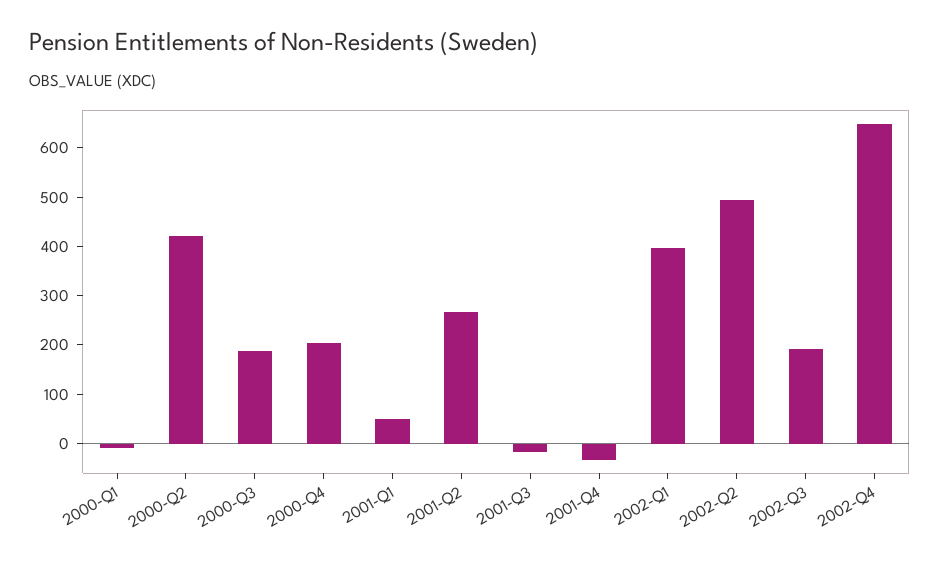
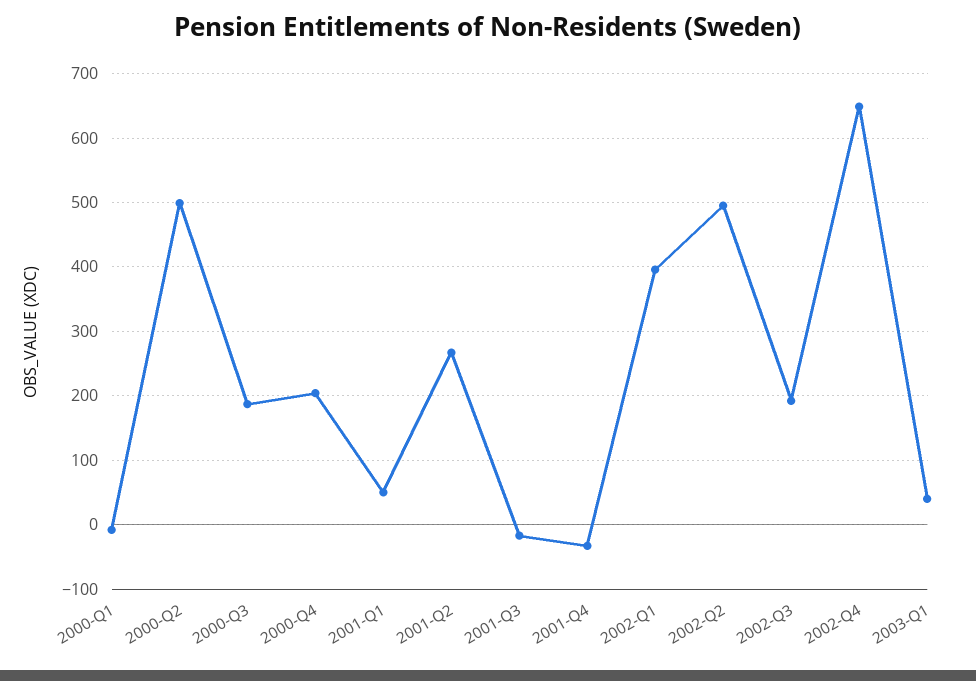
2000-Q2: 420 -> 500
2003-Q1: none -> 40

